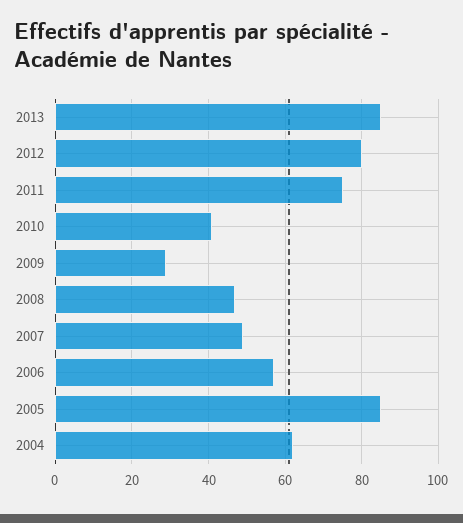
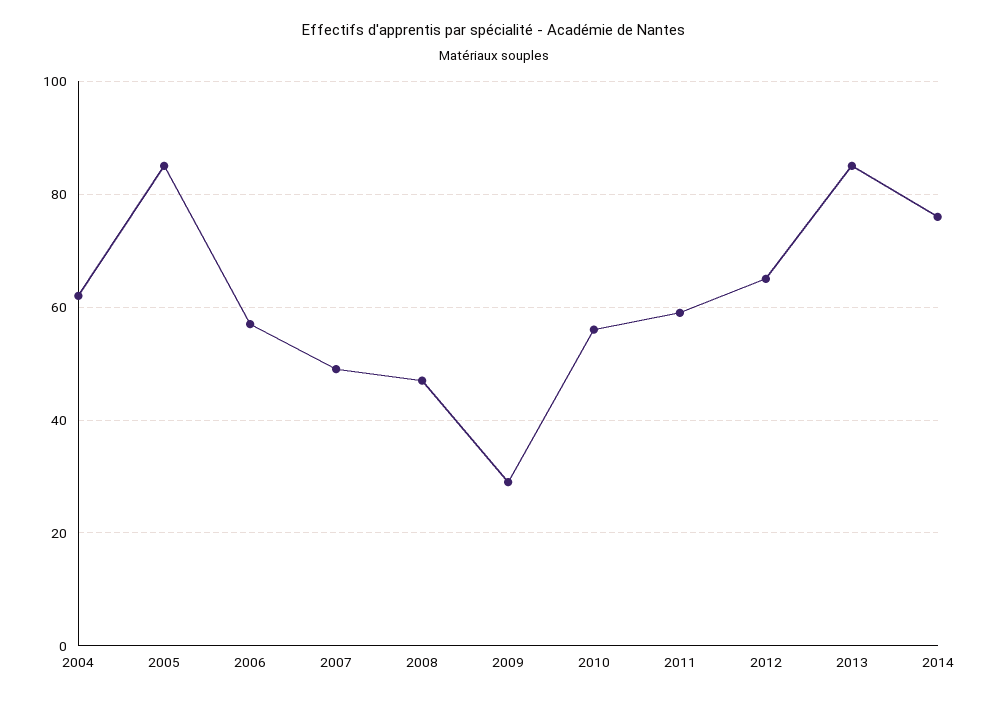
2012: 80 -> 65
2011: 75 -> 60
2010: 40 -> 55
2014: none -> 75

